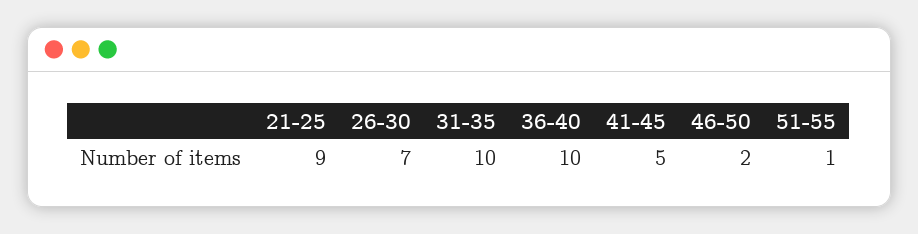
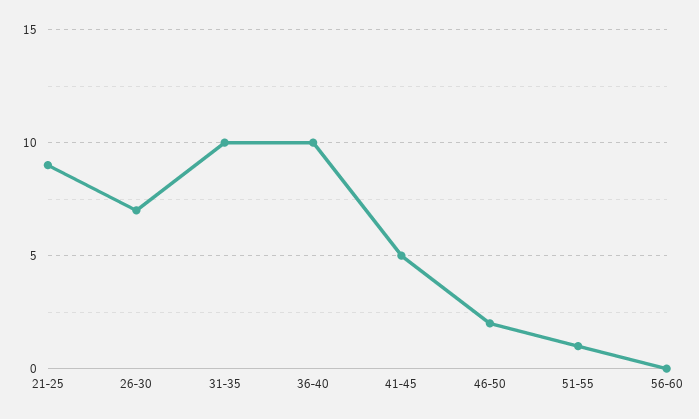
56-60: none -> 0

